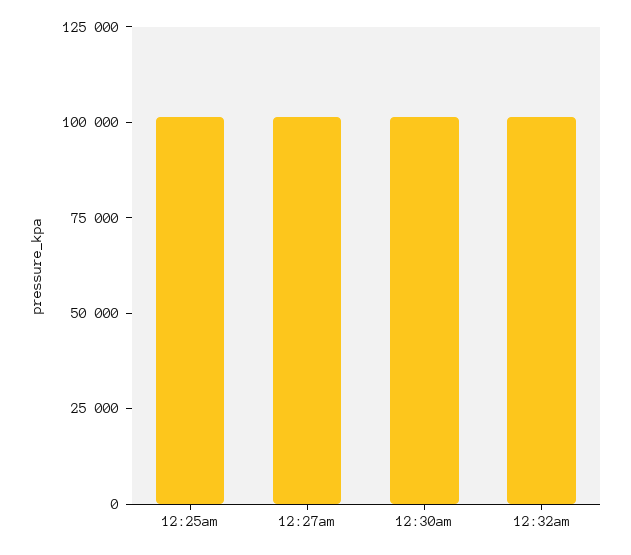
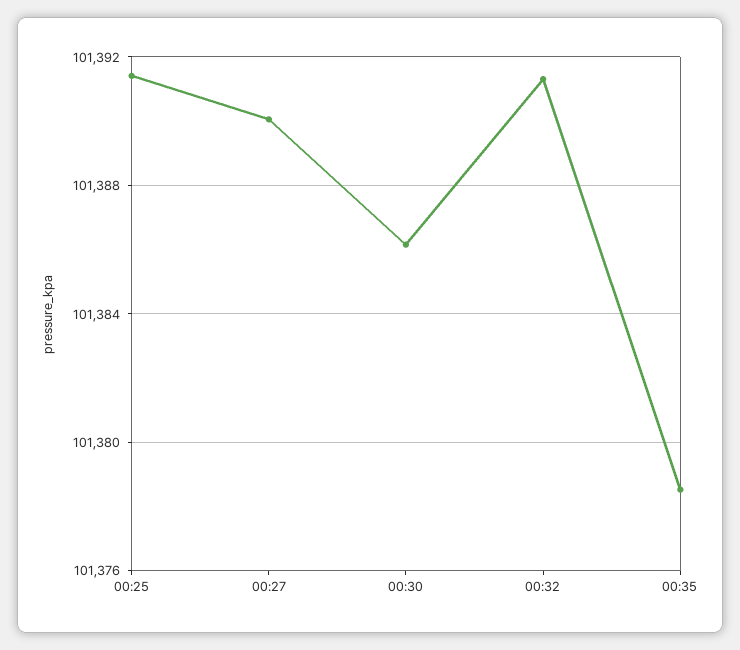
00:35: none -> 101378.5

